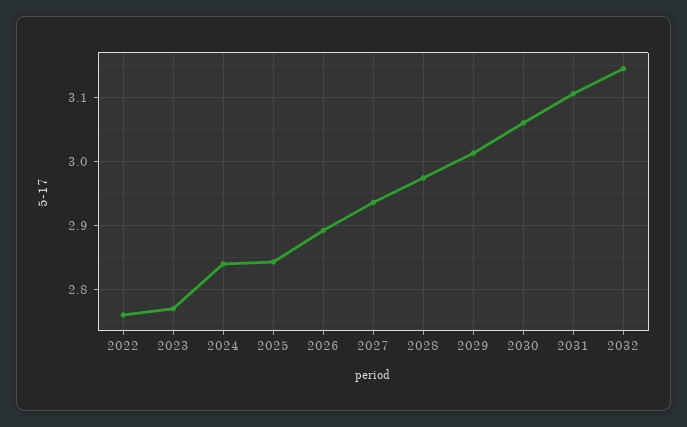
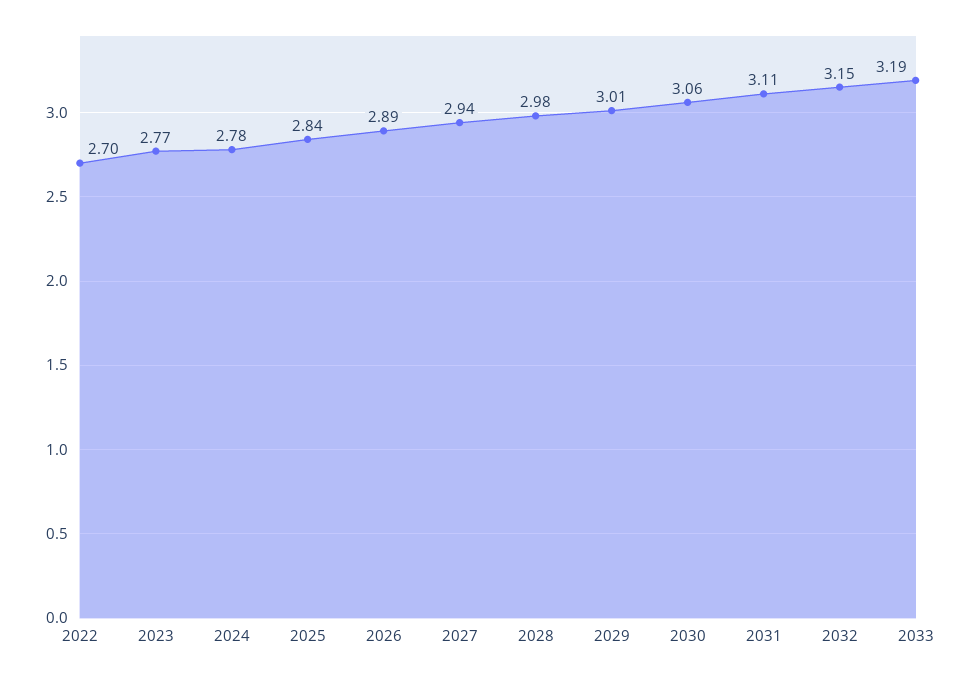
2022: 2.76 -> 2.7
2024: 2.84 -> 2.78
2033: none -> 3.19

